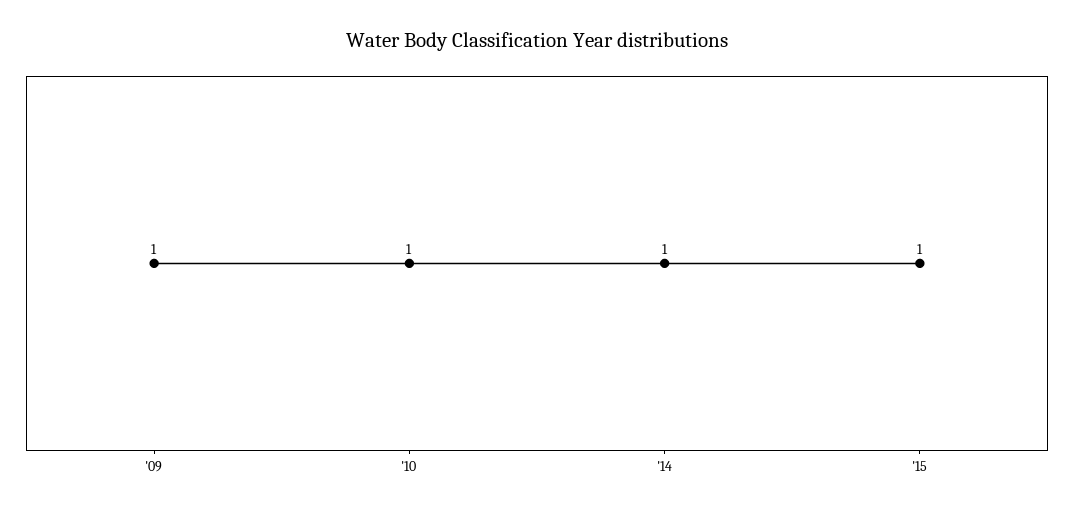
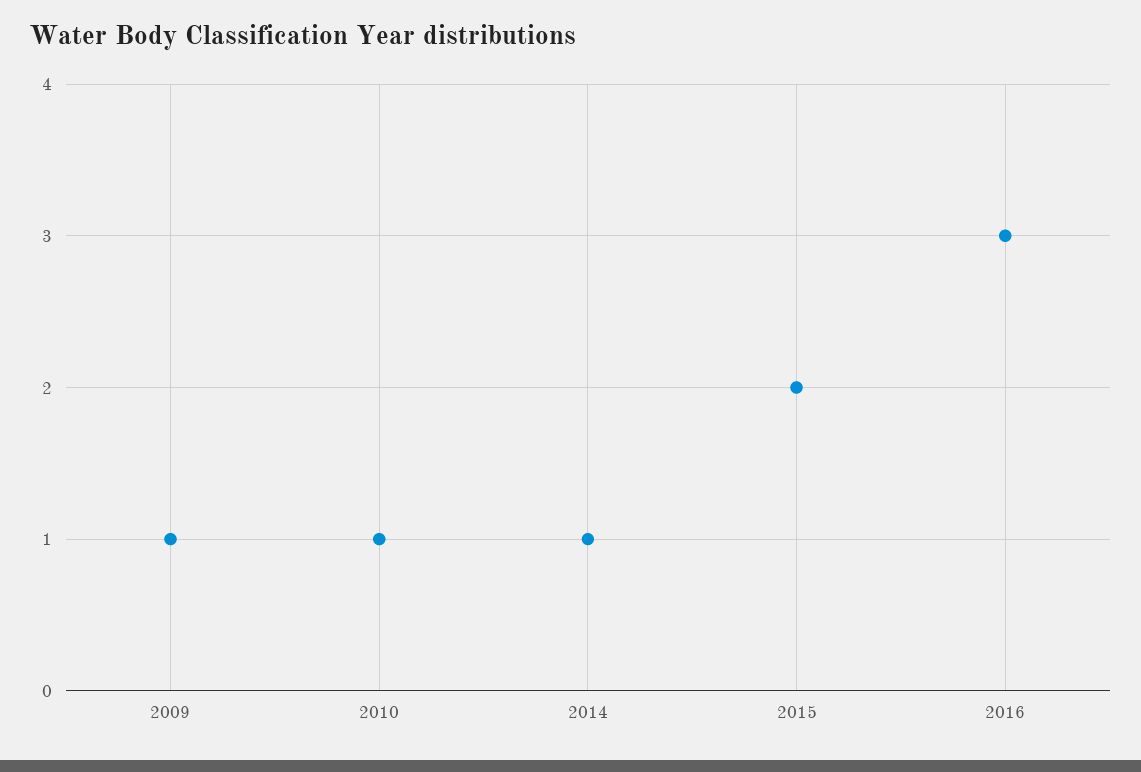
'15: 1 -> 2
2016: none -> 3

